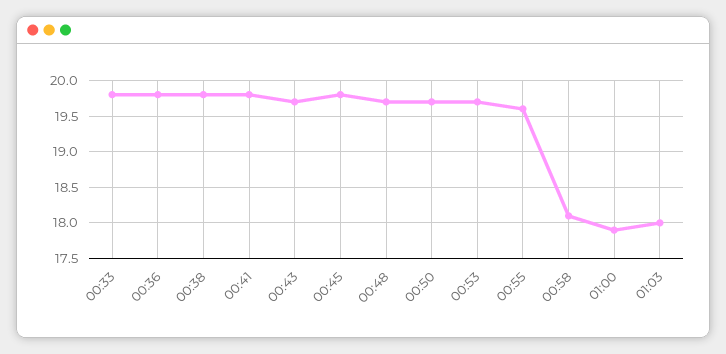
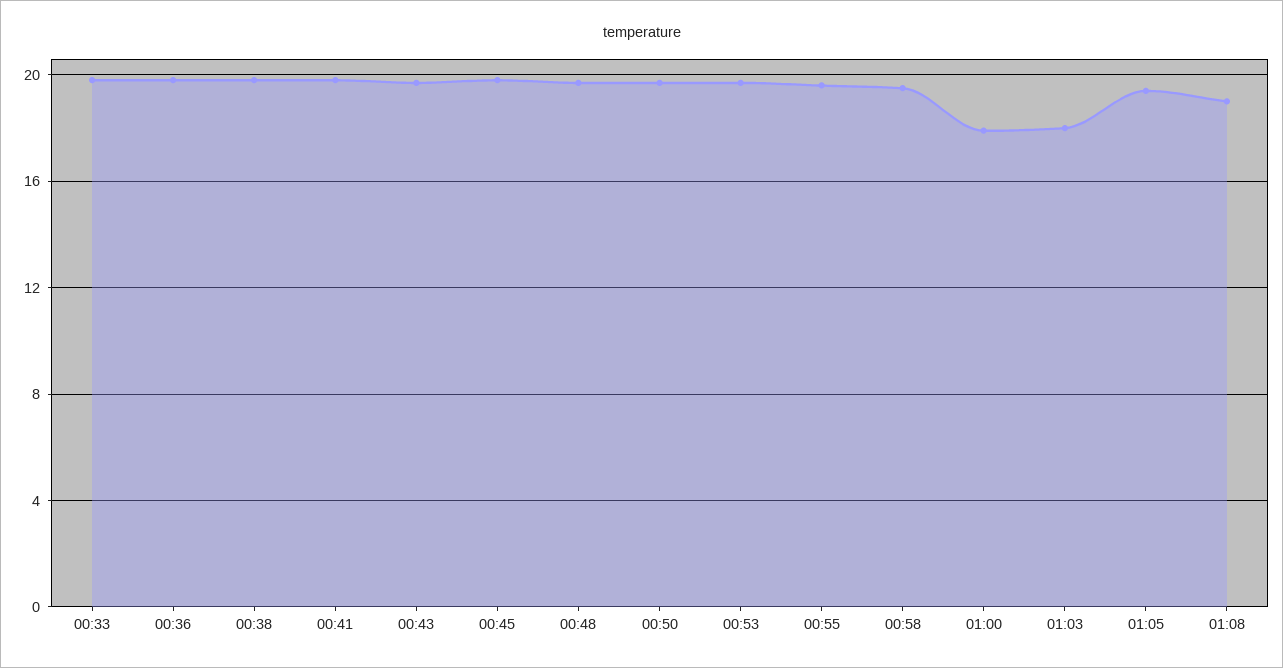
00:58: 18.1 -> 19.5
01:05: none -> 19.5
01:08: none -> 19

